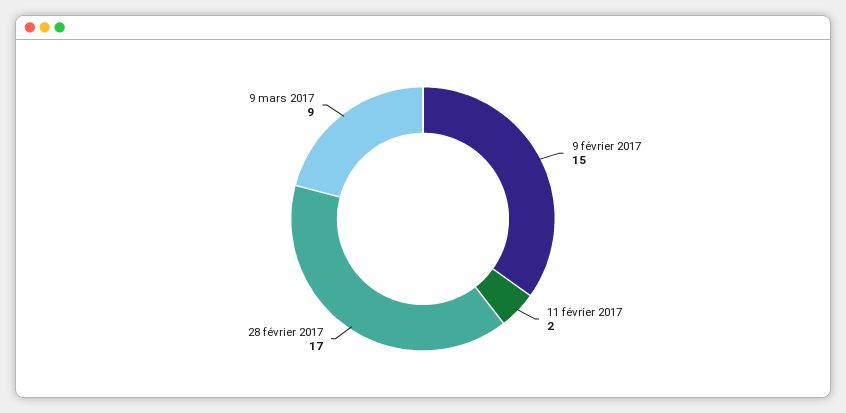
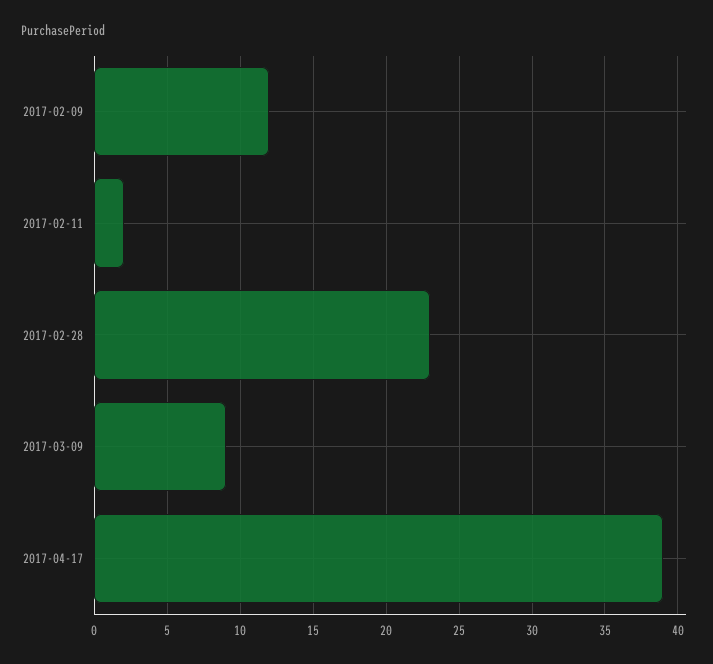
9 février 2017: 15 -> 12
28 février 2017: 17 -> 23
2017-04-17: none -> 39

